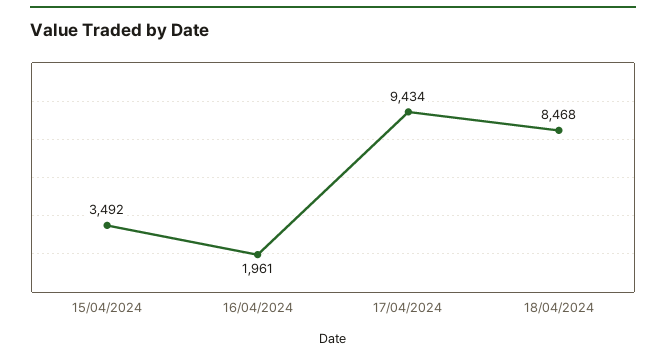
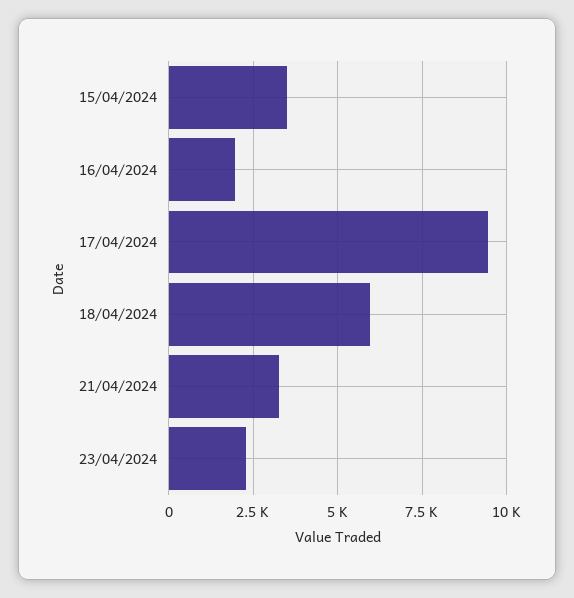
18/04/2024: 8468 -> 6000
21/04/2024: none -> 3250
23/04/2024: none -> 2250

